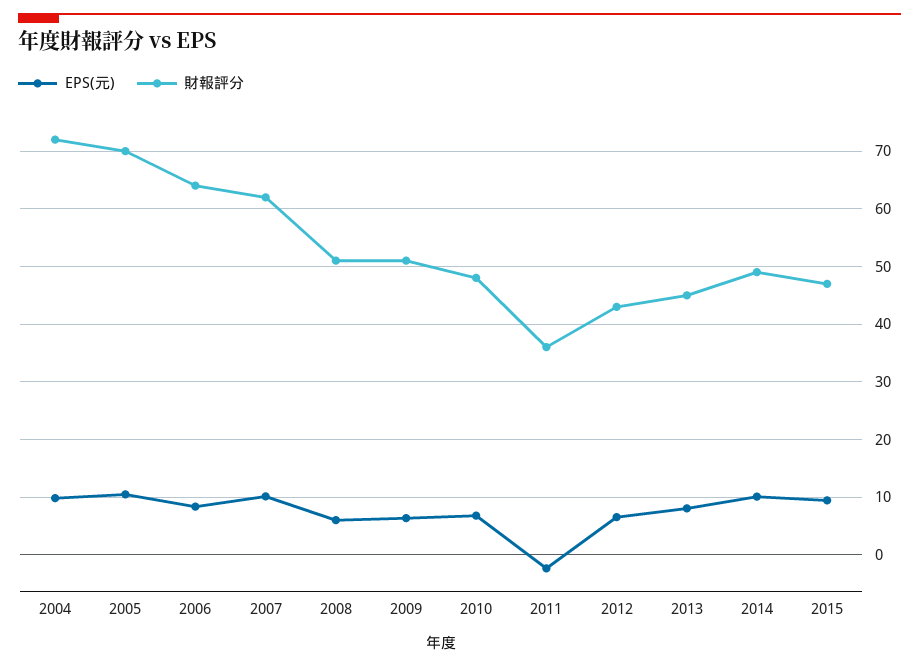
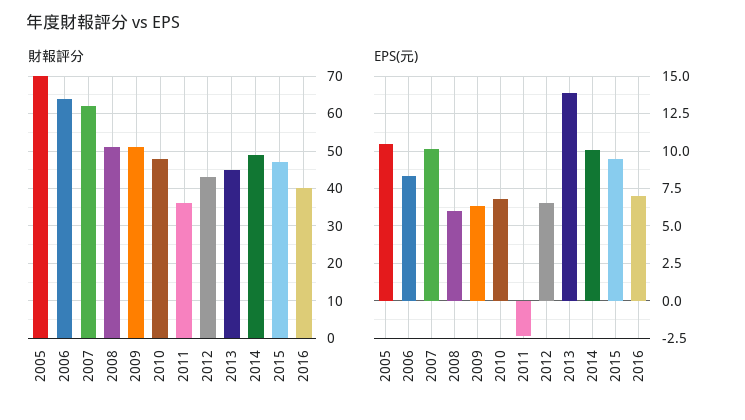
EPS(元), 2004: 10 -> none
財報評分, 2004: 72 -> none
EPS(元), 2013: 8 -> 14
財報評分, 2016: none -> 40
EPS(元), 2016: none -> 7

